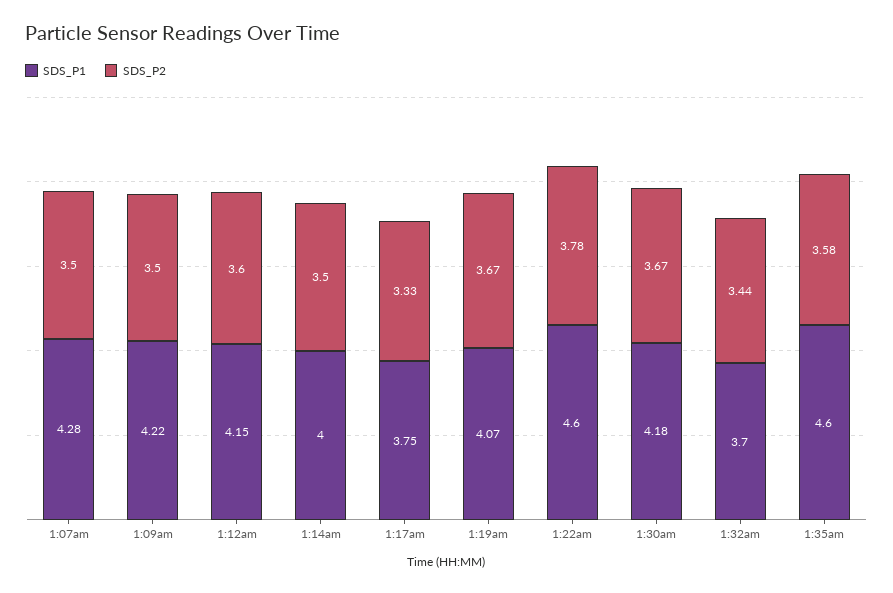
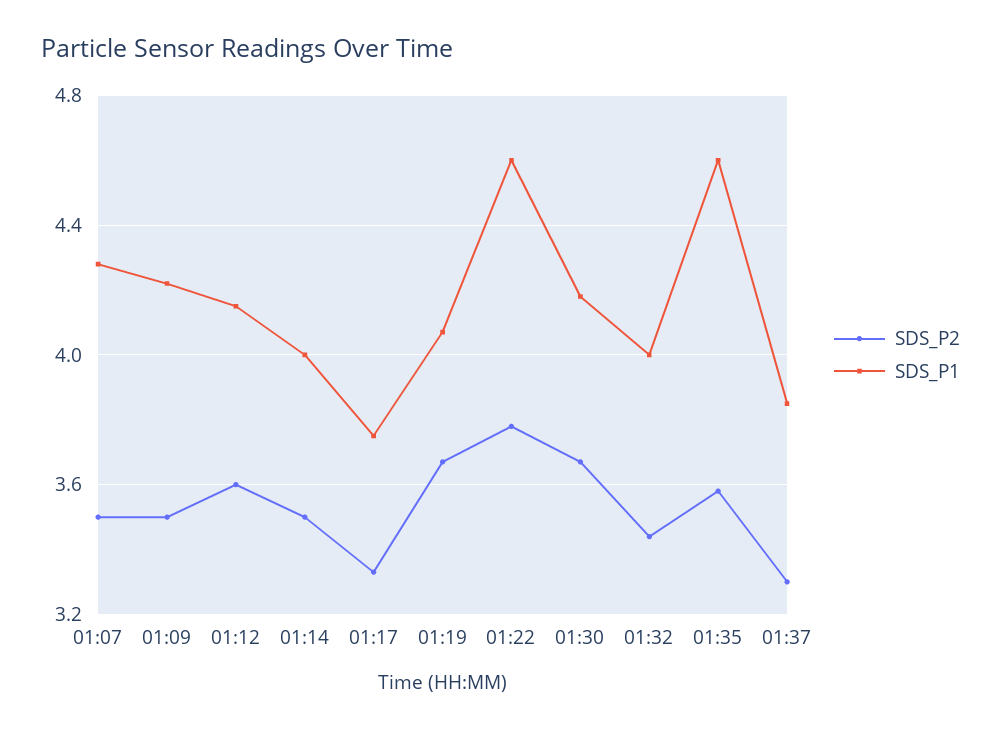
SDS_P1, 1:32am: 3.7 -> 4
SDS_P2, 01:37: none -> 3.3
SDS_P1, 01:37: none -> 3.85

